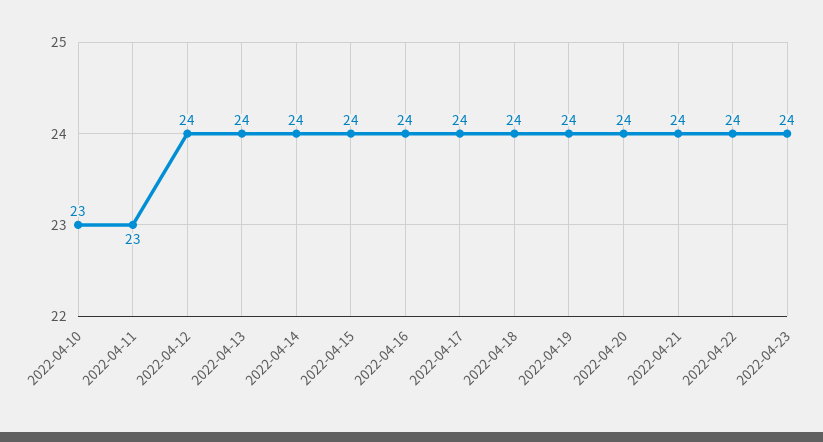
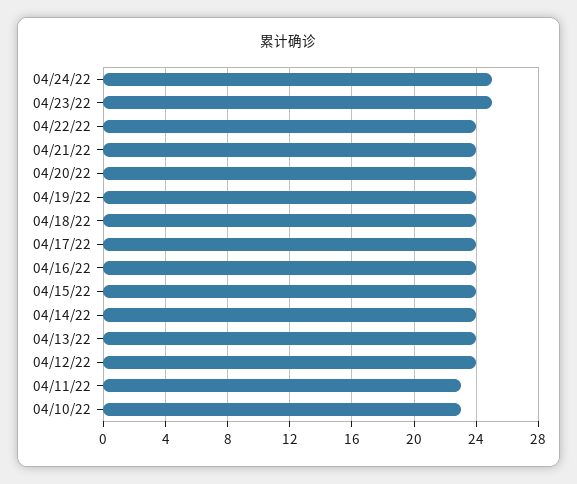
2022-04-23: 24 -> 25
04/24/22: none -> 25

